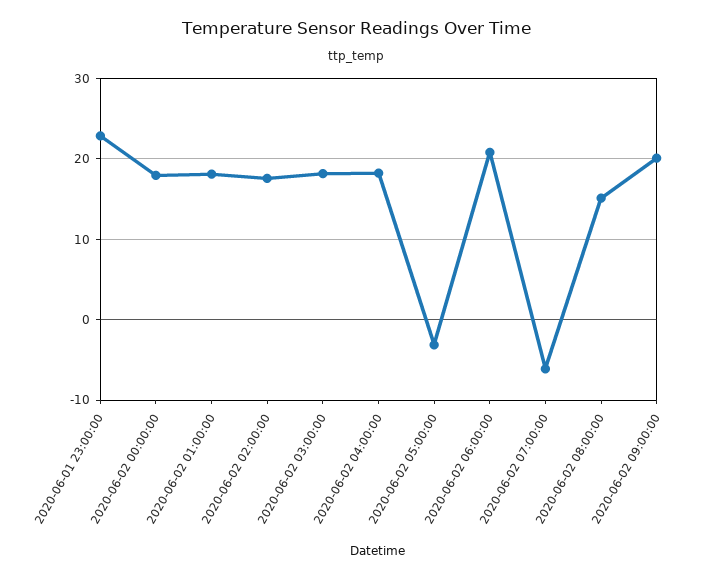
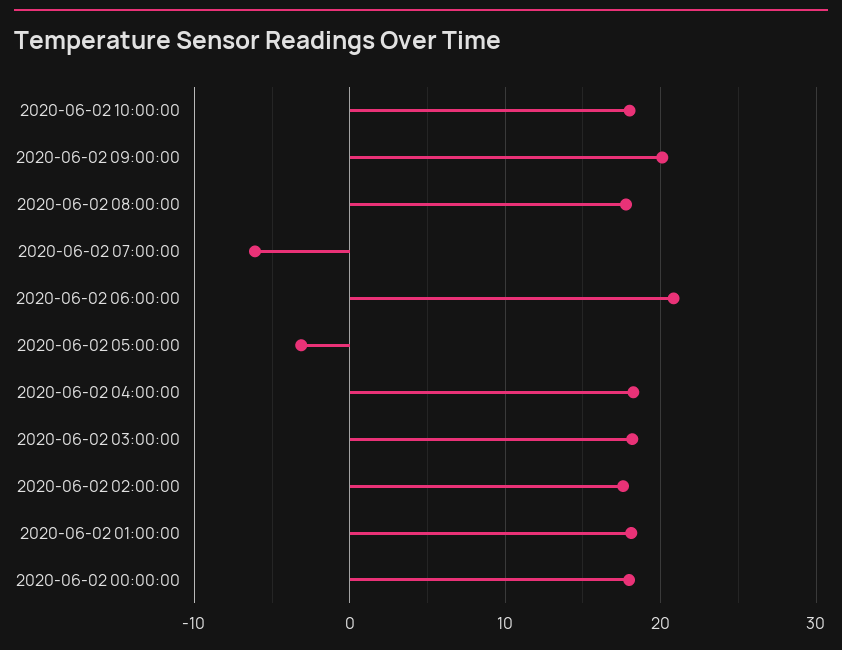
2020-06-01 23:00:00: 23 -> none
2020-06-02 08:00:00: 15 -> 18
2020-06-02 10:00:00: none -> 18

